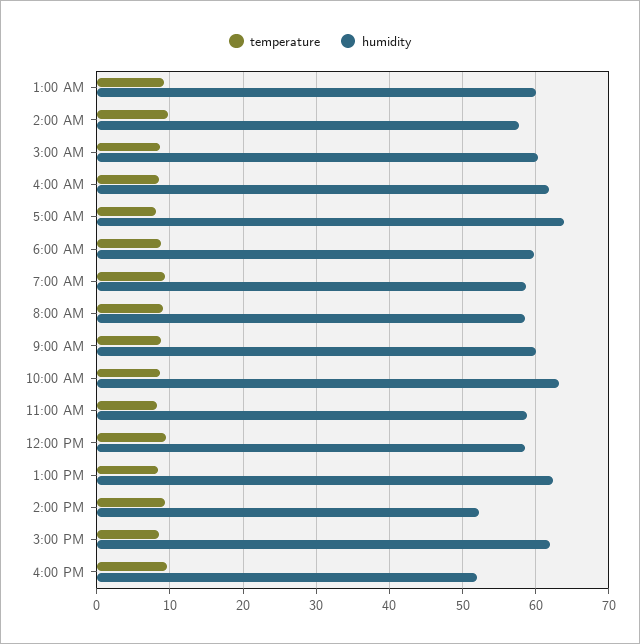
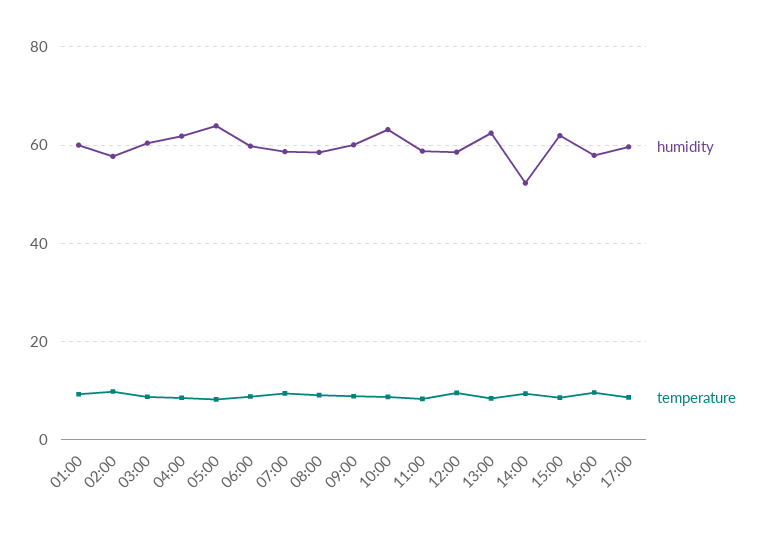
humidity, 4:00 PM: 52 -> 58
humidity, 17:00: none -> 60
temperature, 17:00: none -> 8

